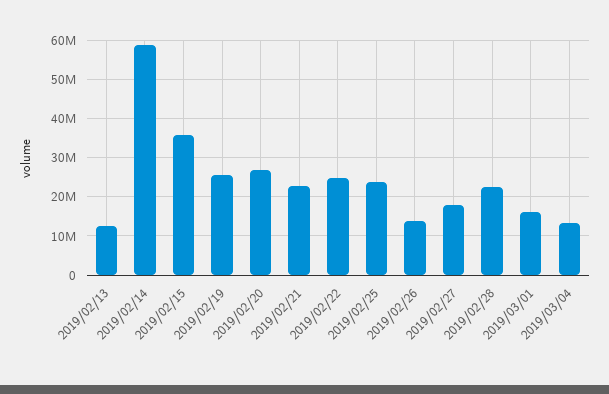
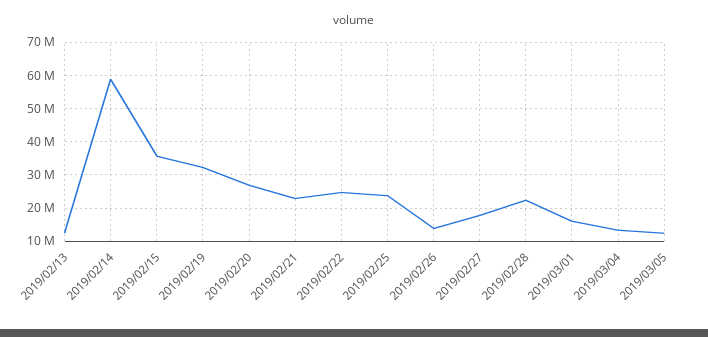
2019/02/19: 26000000 -> 32000000
2019/03/05: none -> 12000000

